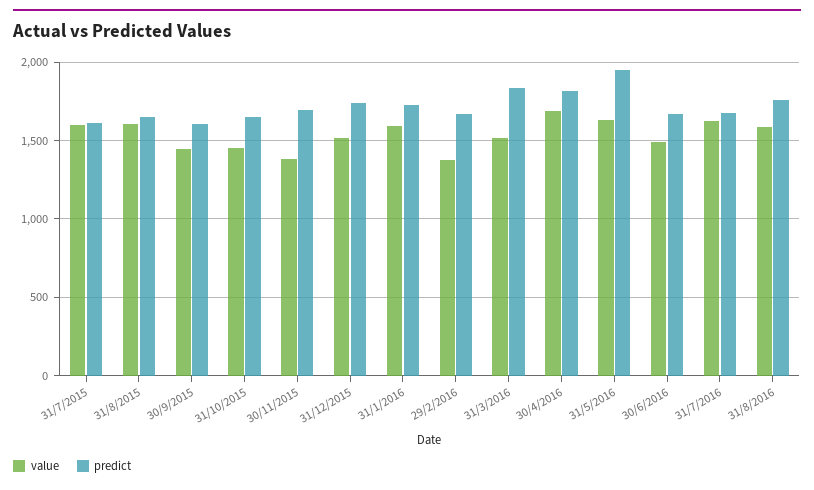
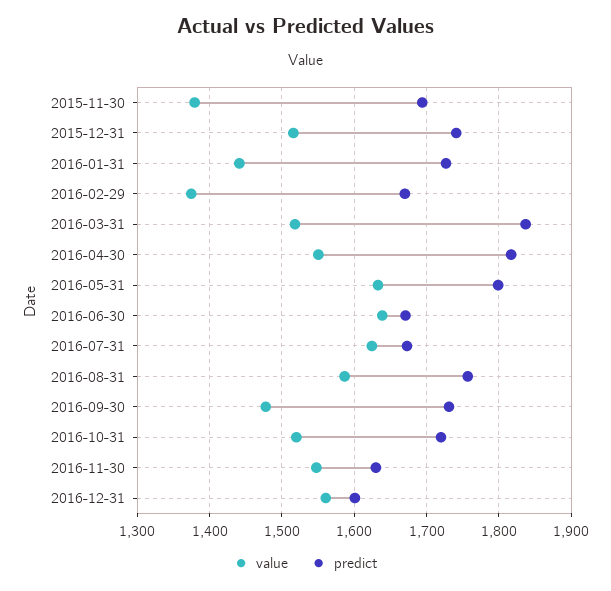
value, 31/7/2015: 1600 -> none
predict, 31/7/2015: 1600 -> none
value, 31/8/2015: 1600 -> none
predict, 31/8/2015: 1650 -> none
value, 30/9/2015: 1450 -> none
predict, 30/9/2015: 1600 -> none
value, 31/10/2015: 1450 -> none
predict, 31/10/2015: 1650 -> none
value, 31/1/2016: 1600 -> 1440
value, 30/4/2016: 1700 -> 1550
predict, 31/5/2016: 1950 -> 1800
value, 30/6/2016: 1500 -> 1640
value, 2016-09-30: none -> 1480
predict, 2016-09-30: none -> 1730
value, 2016-10-31: none -> 1520
predict, 2016-10-31: none -> 1720
value, 2016-11-30: none -> 1550
predict, 2016-11-30: none -> 1630
value, 2016-12-31: none -> 1560
predict, 2016-12-31: none -> 1600

